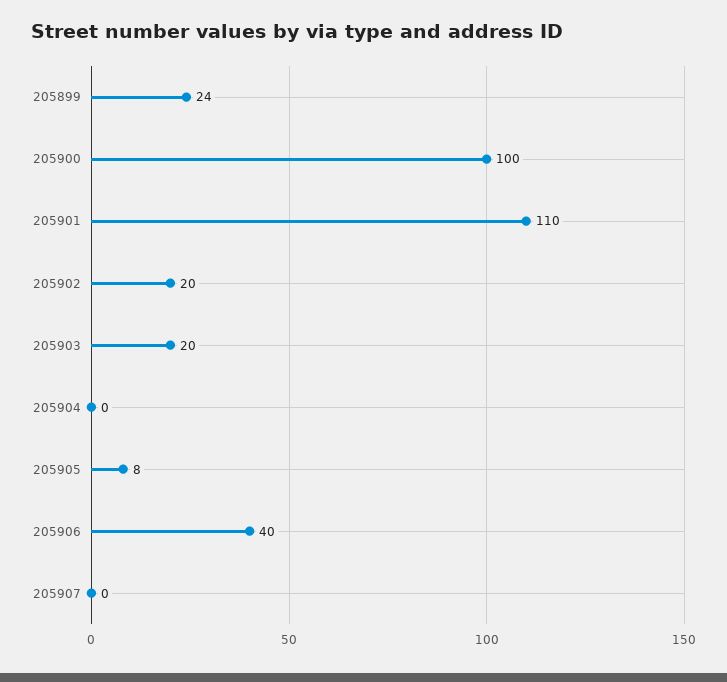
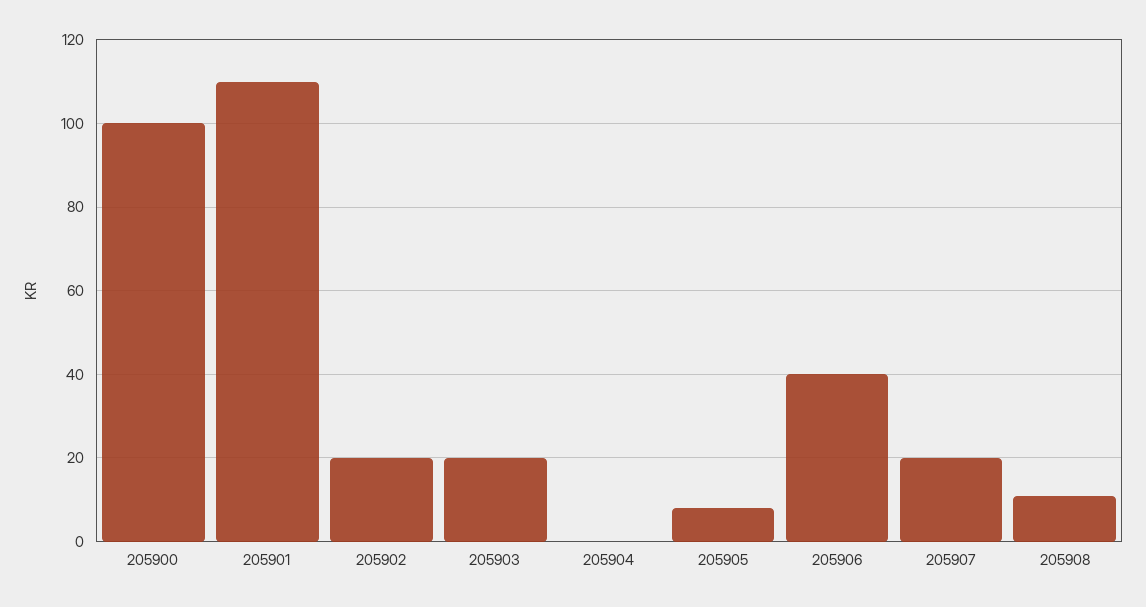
205899: 24 -> none
205907: 0 -> 20
205908: none -> 10

